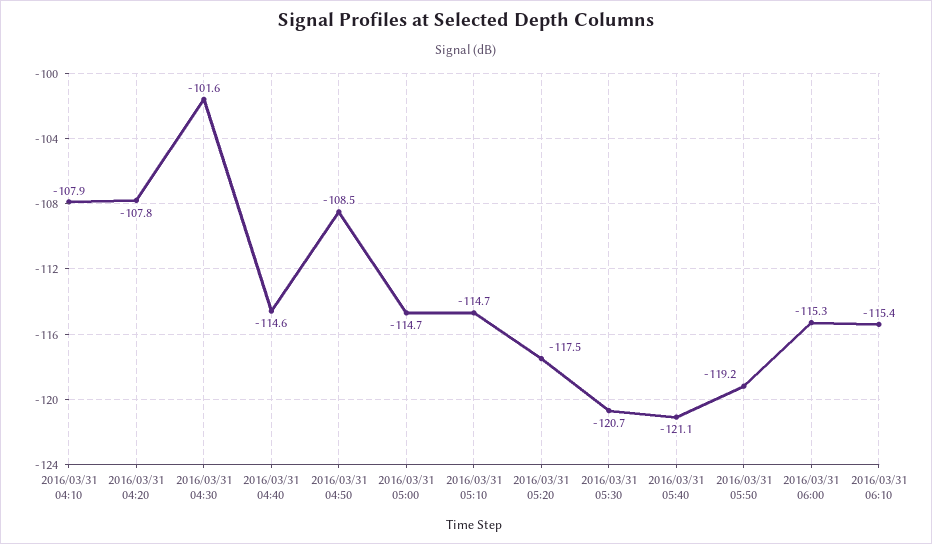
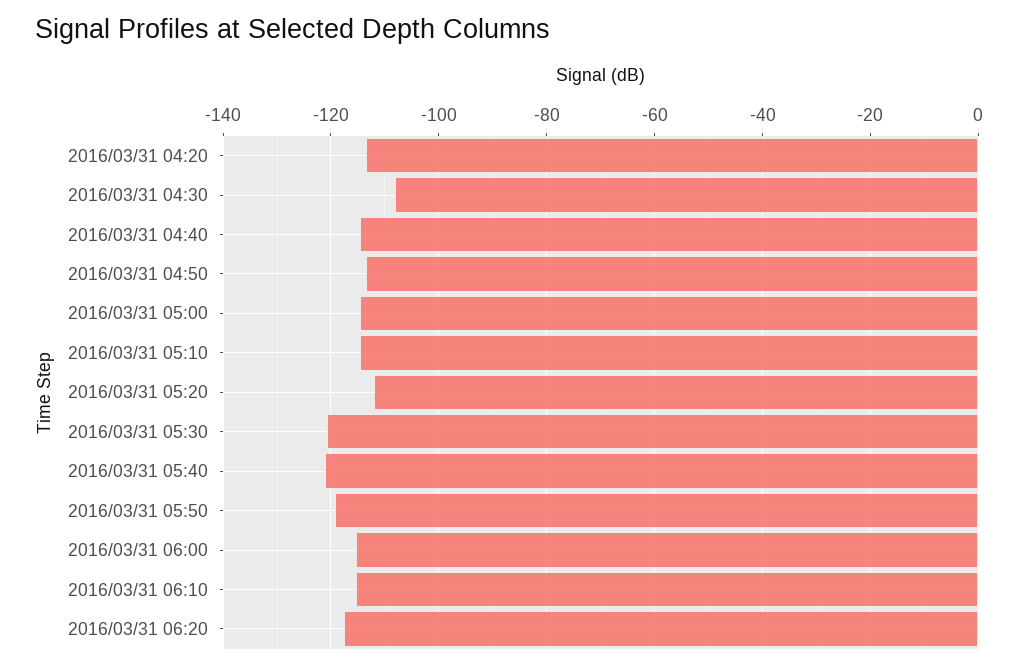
2016/03/31 04:10: -107.9 -> none
2016/03/31 04:20: -107.8 -> -114
2016/03/31 04:30: -101.6 -> -108
2016/03/31 04:50: -108.5 -> -114
2016/03/31 05:20: -117.5 -> -112
2016/03/31 06:20: none -> -118

